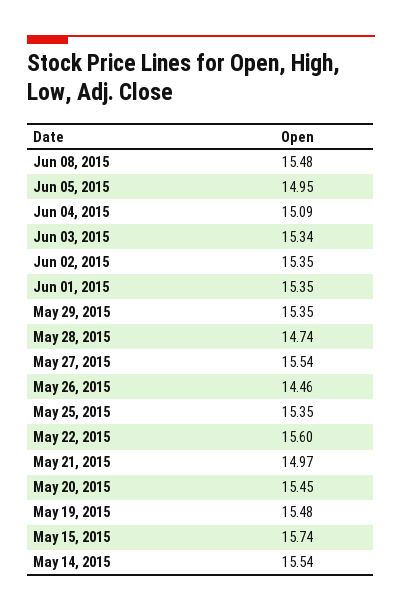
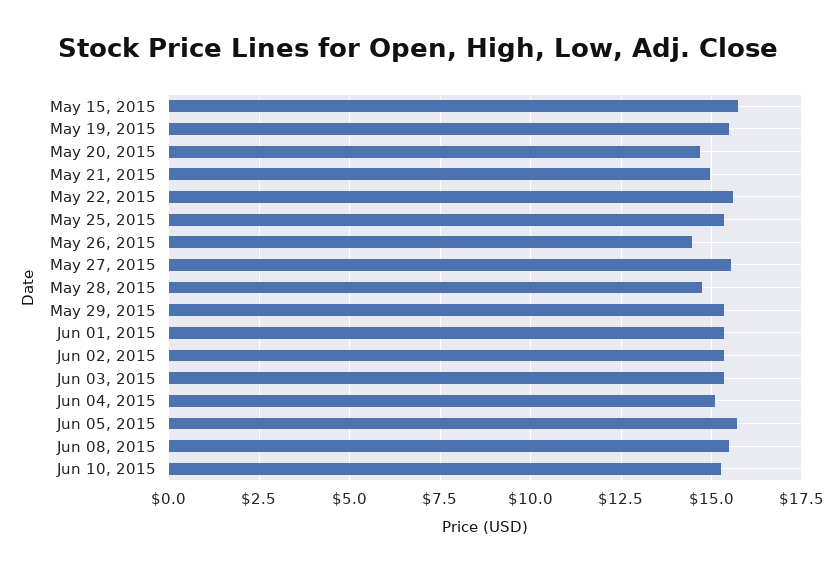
Jun 05, 2015: 14.95 -> 15.75
May 20, 2015: 15.45 -> 14.75
May 14, 2015: 15.54 -> none
Jun 10, 2015: none -> 15.25

